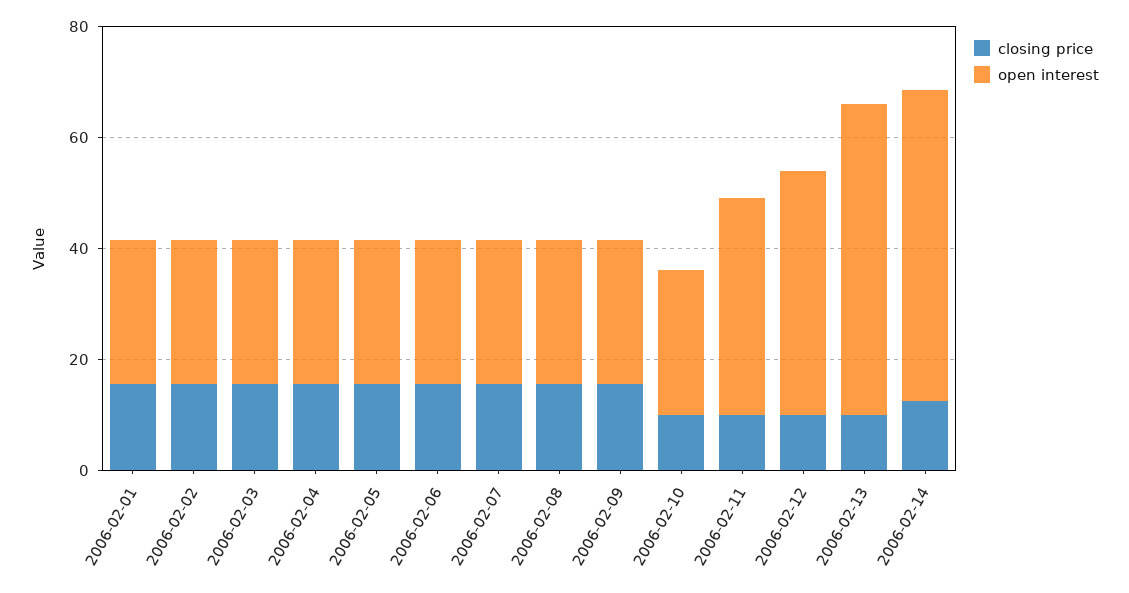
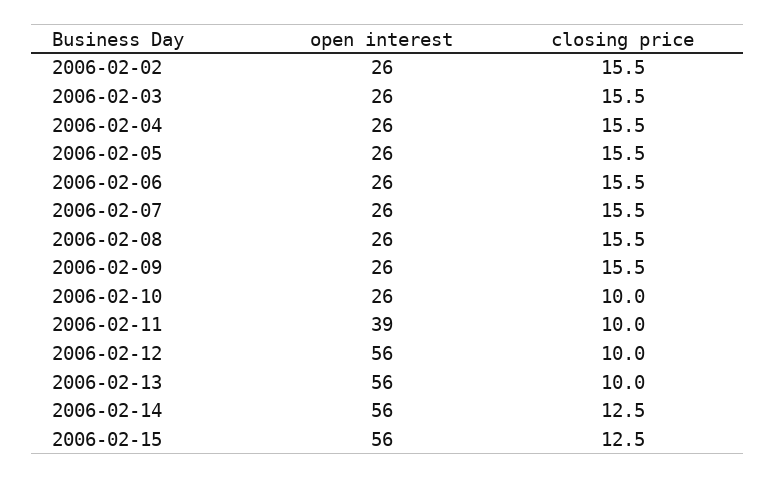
closing price, 2006-02-01: 15 -> none
open interest, 2006-02-01: 25 -> none
open interest, 2006-02-12: 45 -> 56
open interest, 2006-02-15: none -> 56
closing price, 2006-02-15: none -> 12.5

